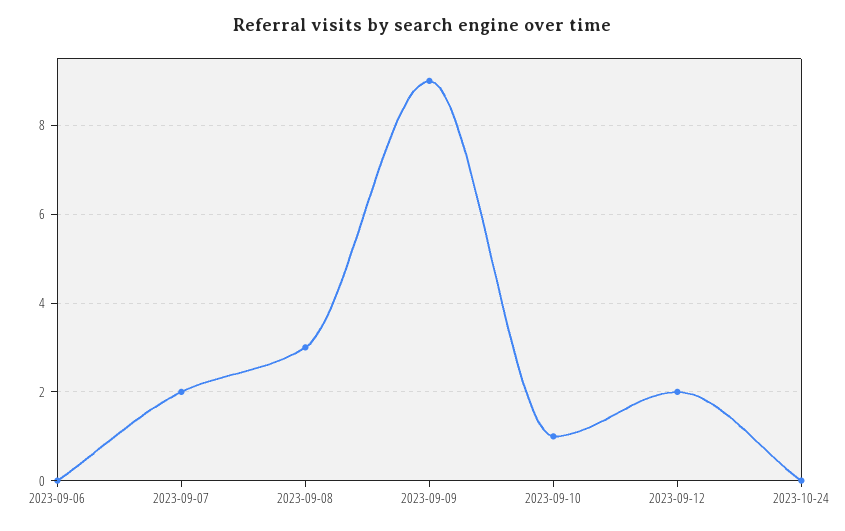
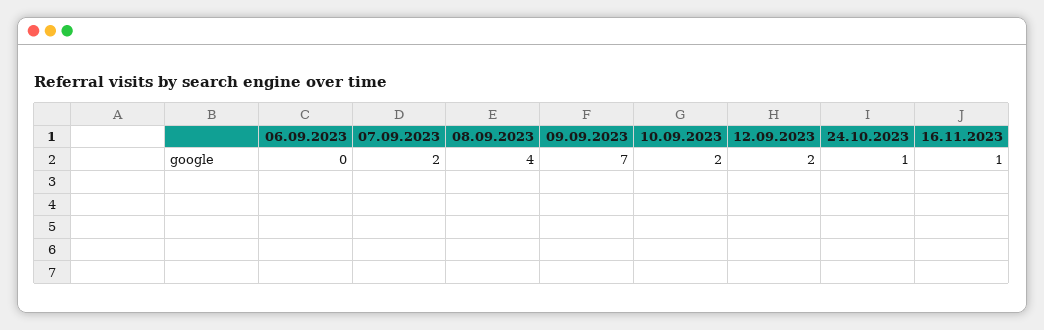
2023-09-08: 3 -> 4
2023-09-09: 9 -> 7
2023-09-10: 1 -> 2
2023-10-24: 0 -> 1
16.11.2023: none -> 1

